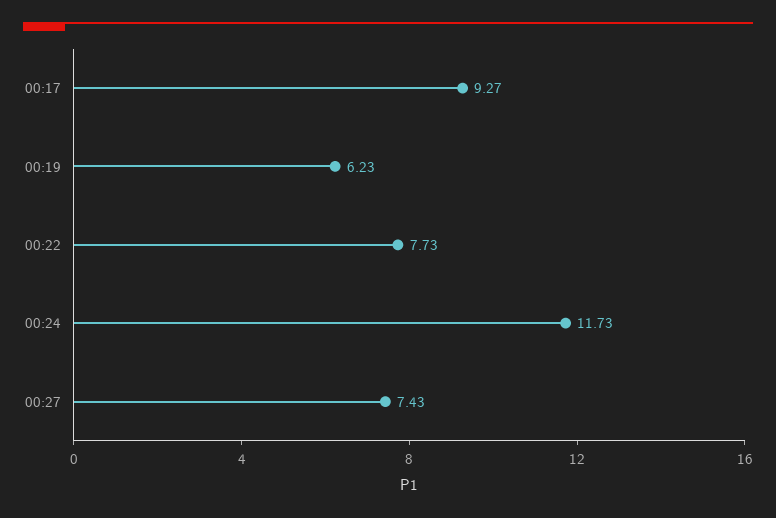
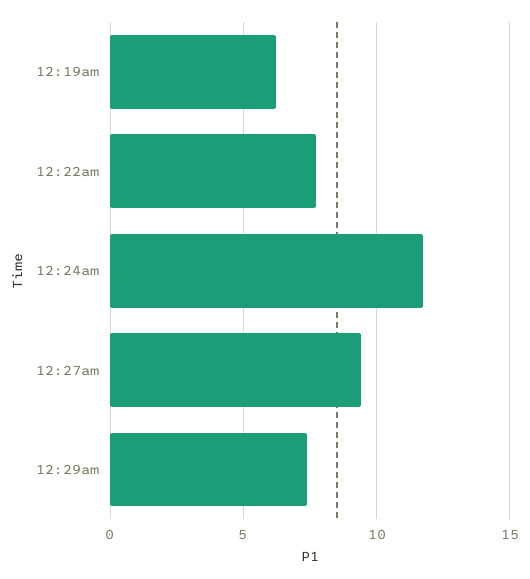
00:17: 9.27 -> none
00:27: 7.43 -> 9.5
12:29am: none -> 7.5

